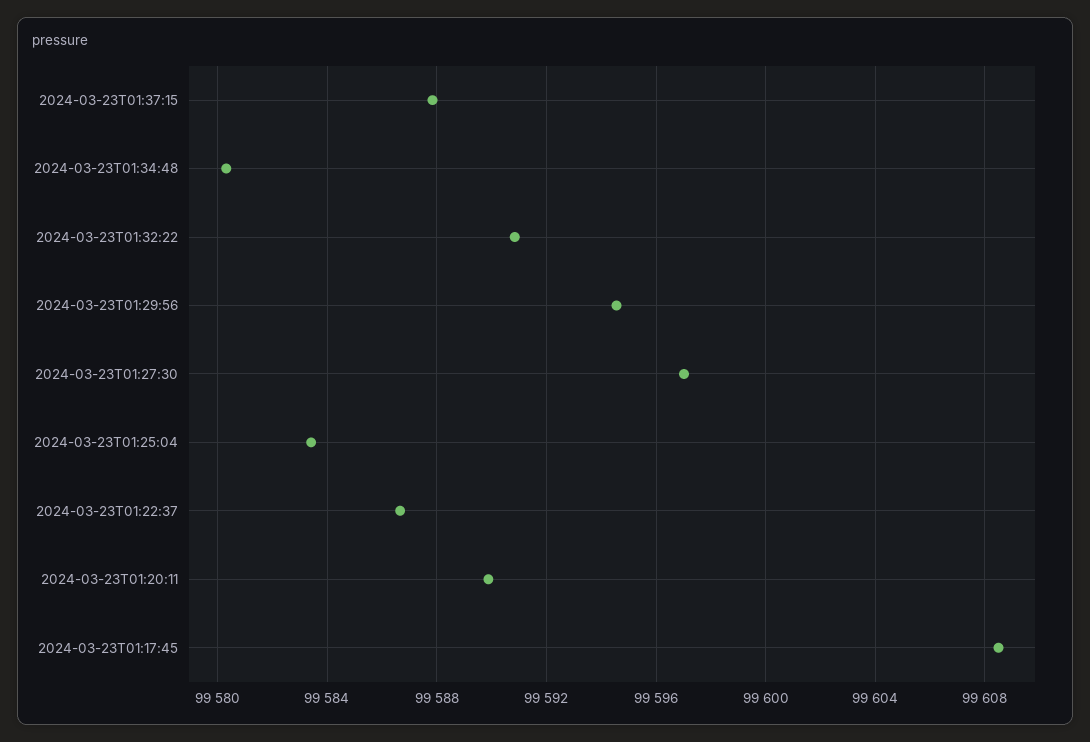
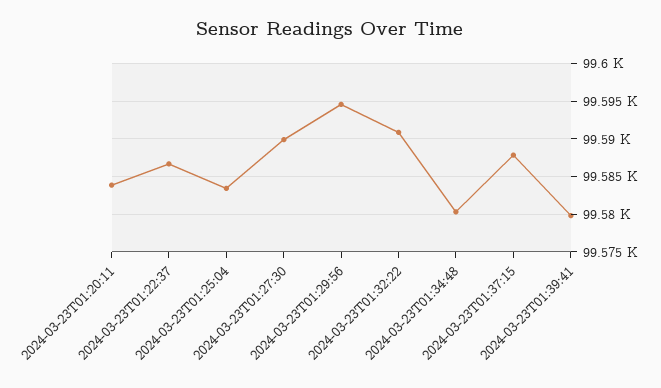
2024-03-23T01:27:30: 99597 -> 99590
2024-03-23T01:20:11: 99590 -> 99584
2024-03-23T01:17:45: 99608.5 -> none
2024-03-23T01:39:41: none -> 99580

